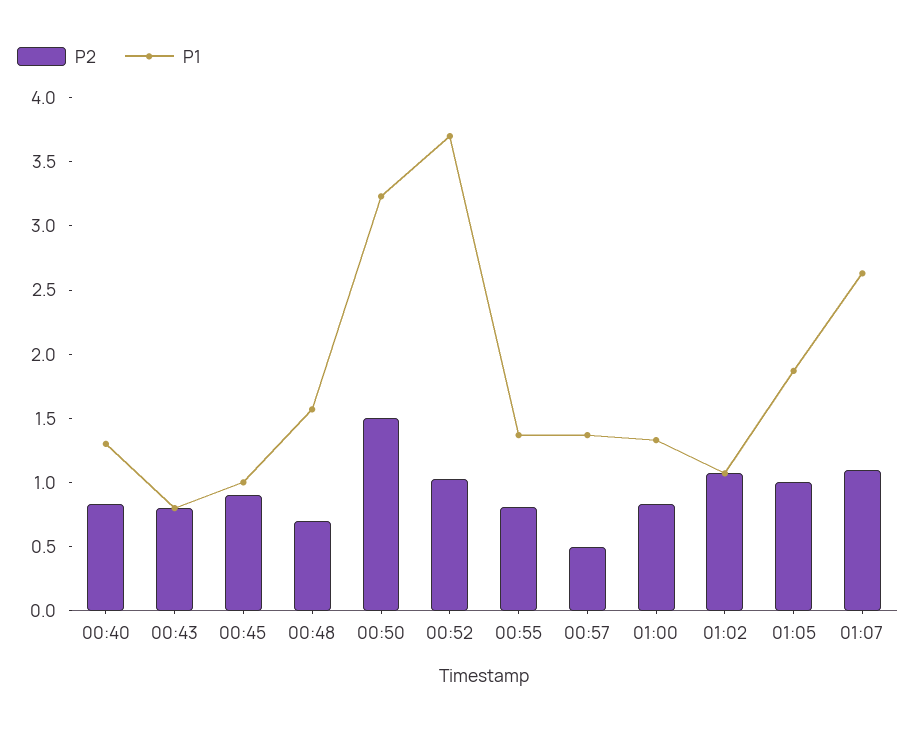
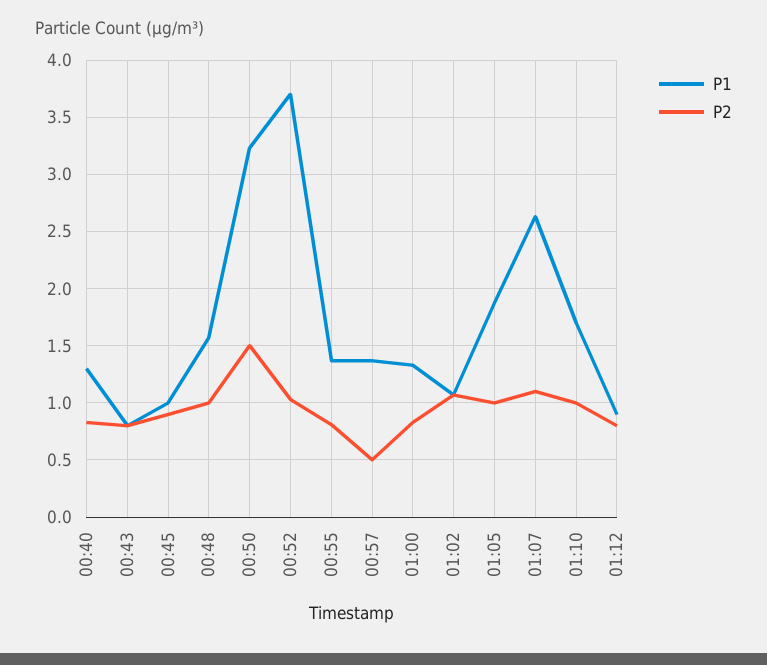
P2, 00:48: 0.7 -> 1
P1, 01:10: none -> 1.7
P2, 01:10: none -> 1
P1, 01:12: none -> 0.9
P2, 01:12: none -> 0.8

